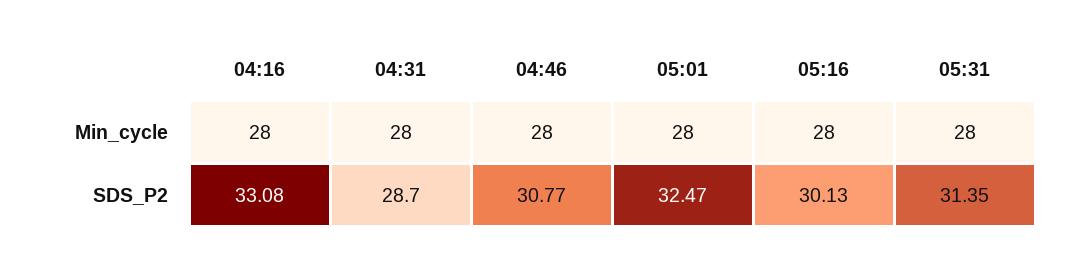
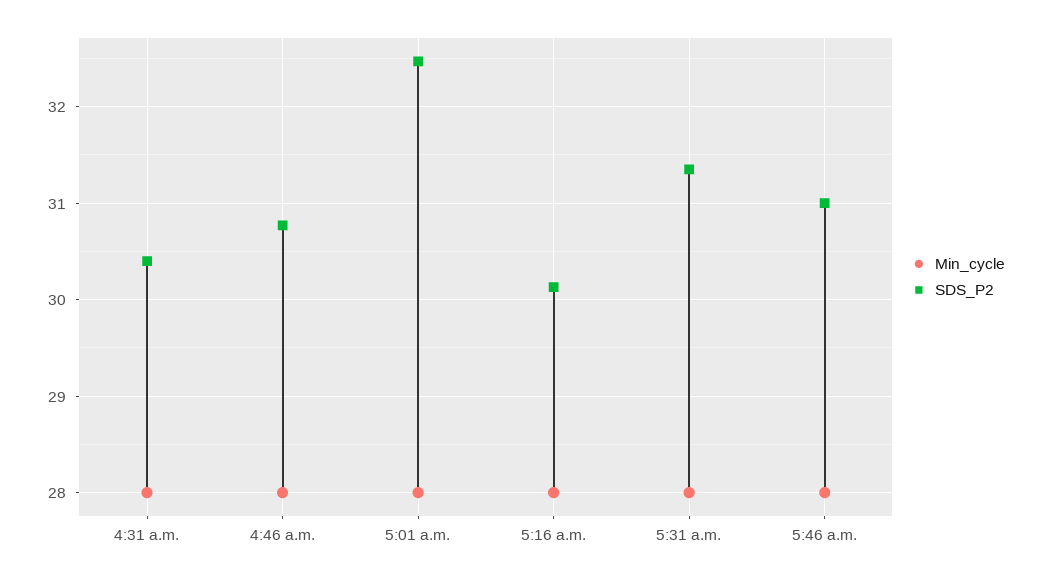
Min_cycle, 04:16: 28 -> none
SDS_P2, 04:16: 33.08 -> none
SDS_P2, 04:31: 28.7 -> 30.4
Min_cycle, 5:46 a.m.: none -> 28
SDS_P2, 5:46 a.m.: none -> 31

